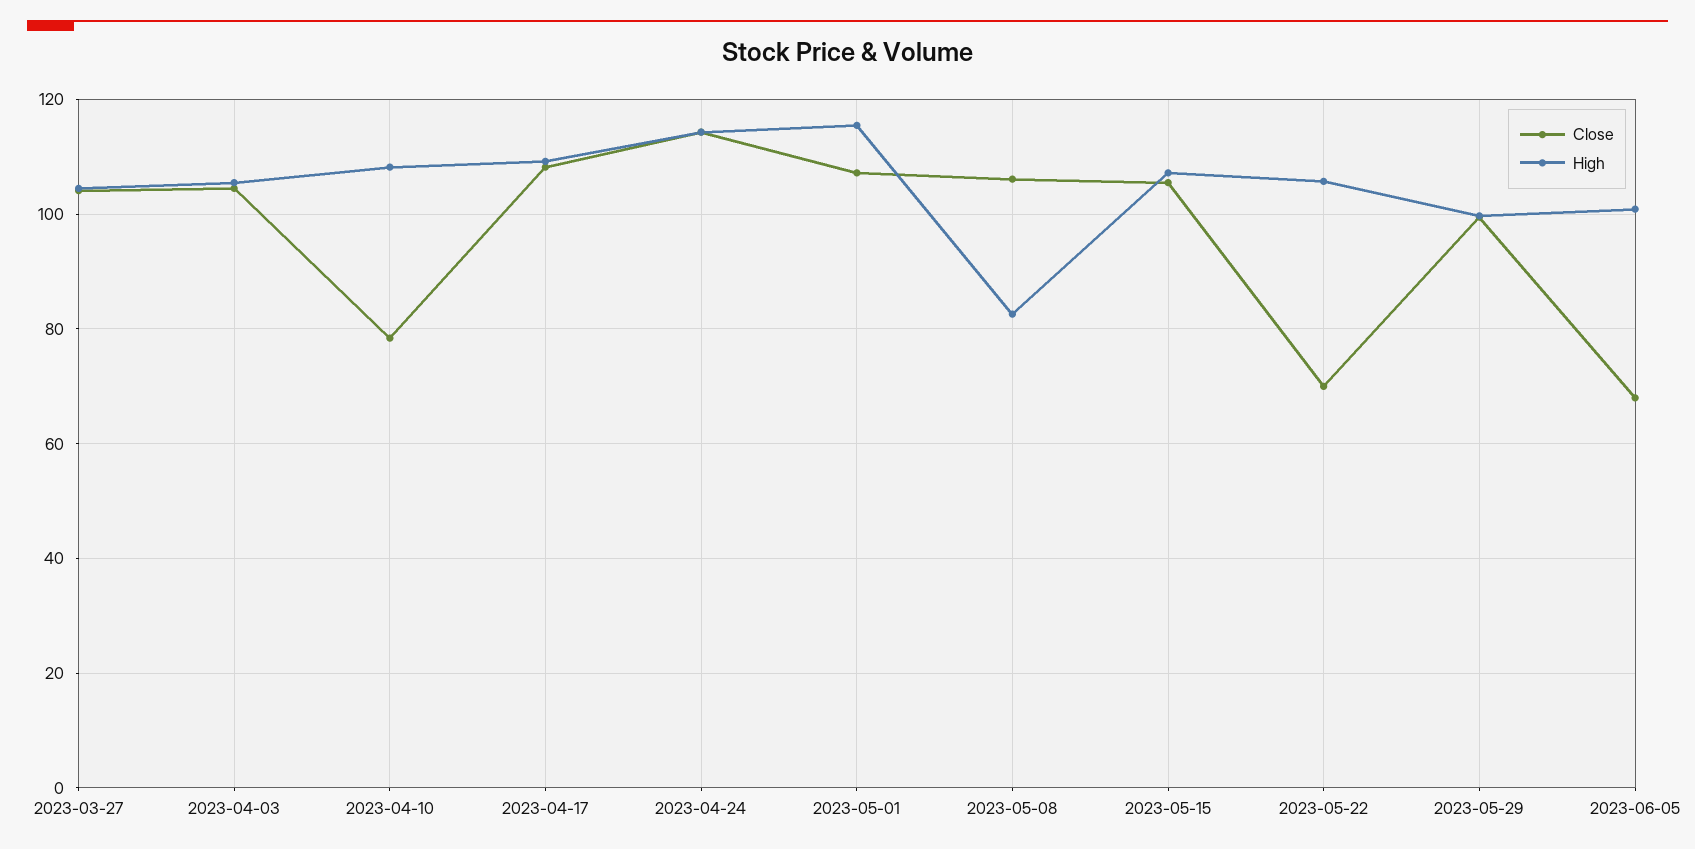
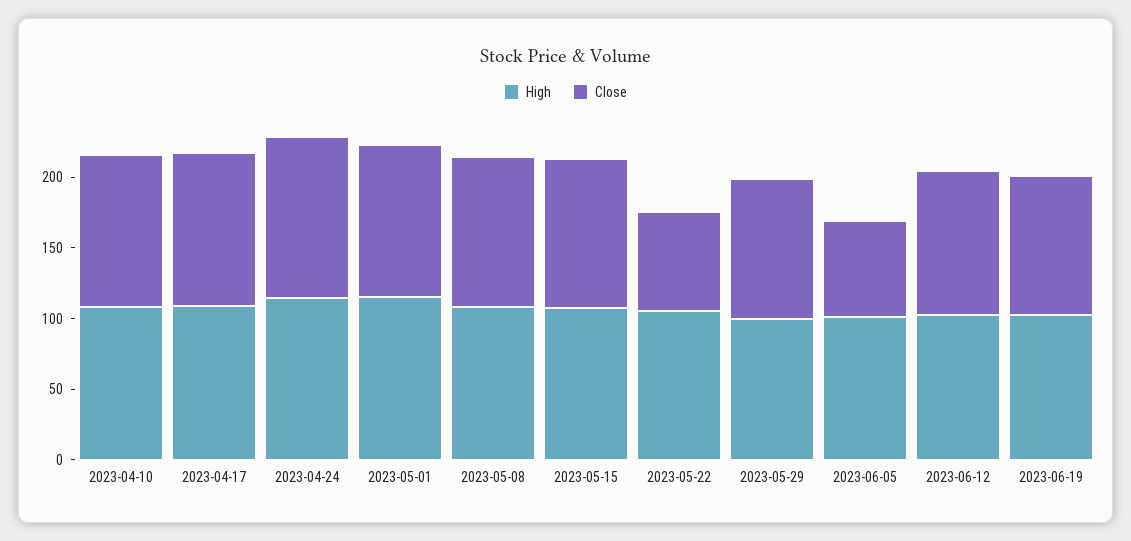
Close, 2023-03-27: 104 -> none
High, 2023-03-27: 104 -> none
Close, 2023-04-03: 104 -> none
High, 2023-04-03: 106 -> none
Close, 2023-04-10: 78 -> 110
High, 2023-05-08: 82 -> 110
High, 2023-06-12: none -> 100
Close, 2023-06-12: none -> 100
High, 2023-06-19: none -> 100
Close, 2023-06-19: none -> 100

